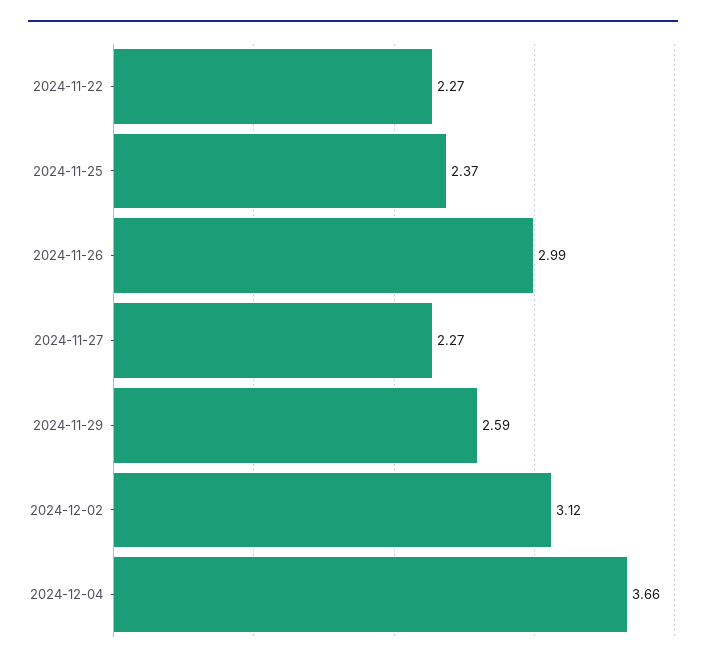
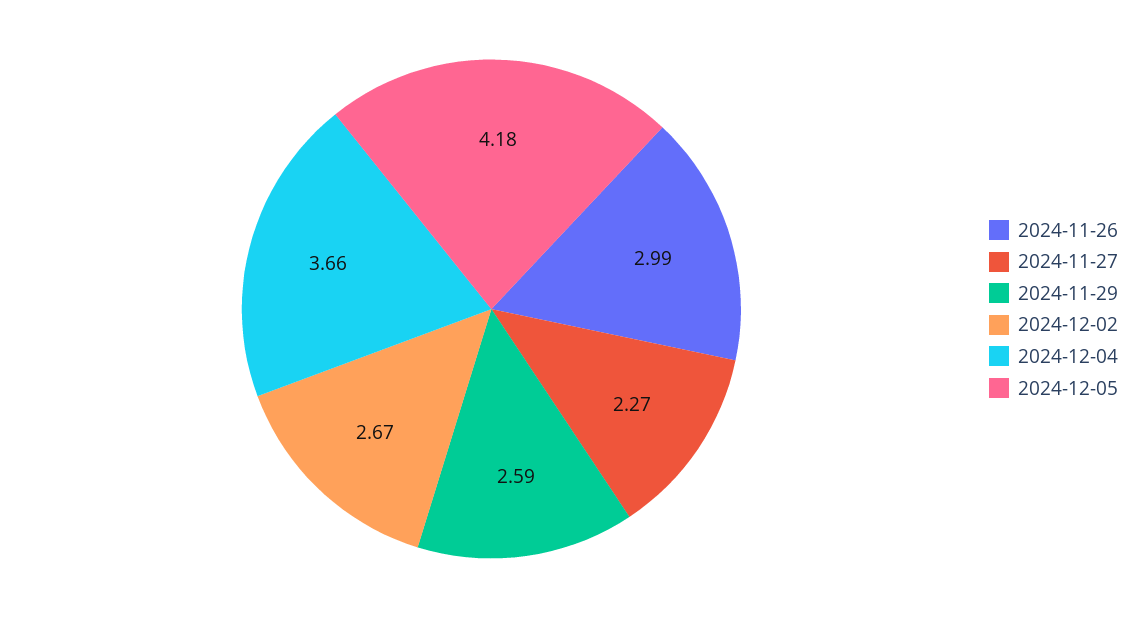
2024-11-22: 2.27 -> none
2024-11-25: 2.37 -> none
2024-12-02: 3.12 -> 2.67
2024-12-05: none -> 4.18

